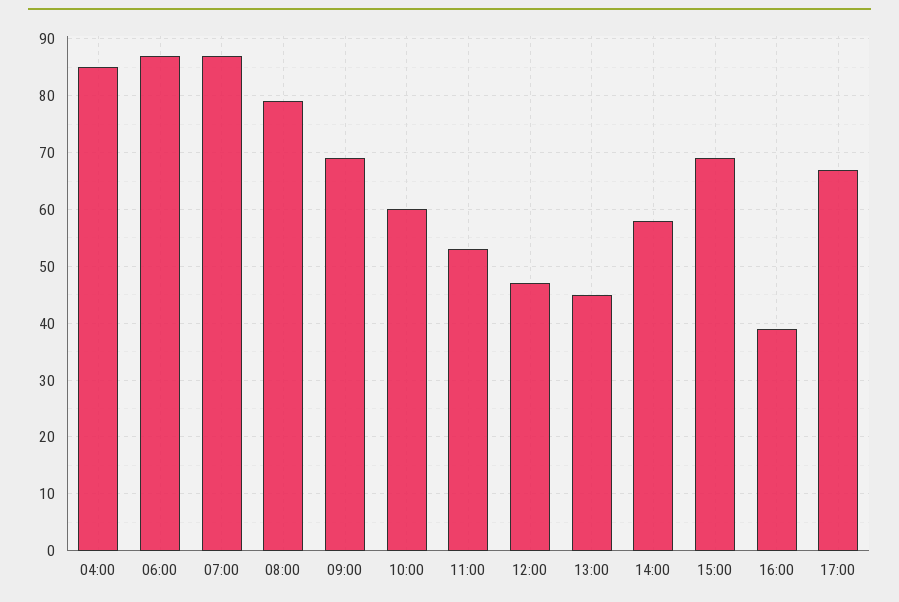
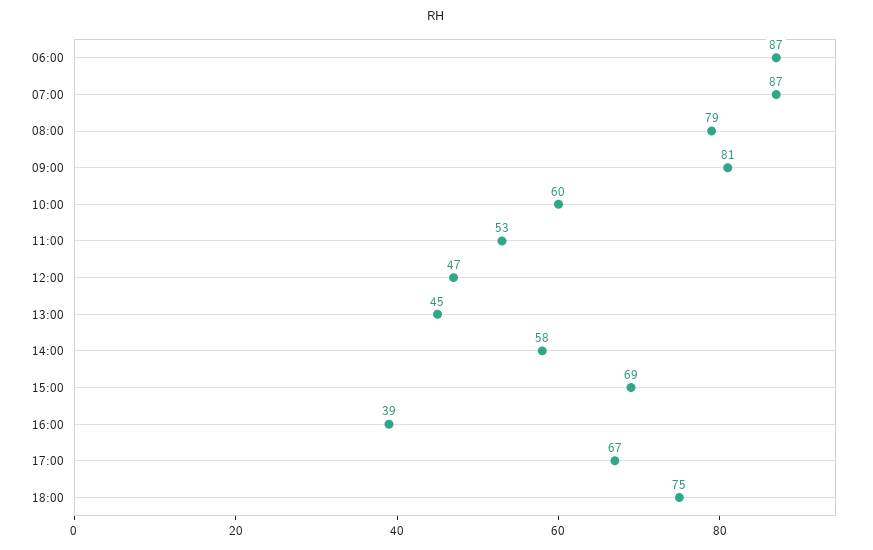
04:00: 85 -> none
09:00: 70 -> 81
18:00: none -> 75

